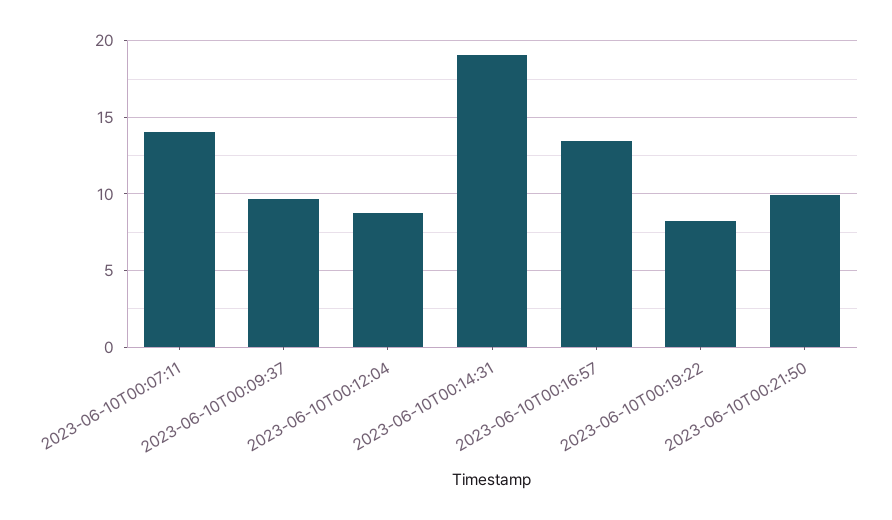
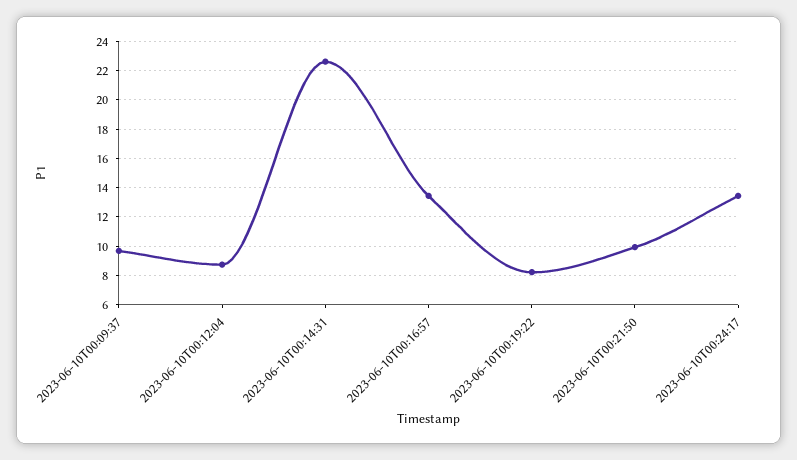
2023-06-10T00:07:11: 14 -> none
2023-06-10T00:14:31: 19 -> 22.5
2023-06-10T00:24:17: none -> 13.5

